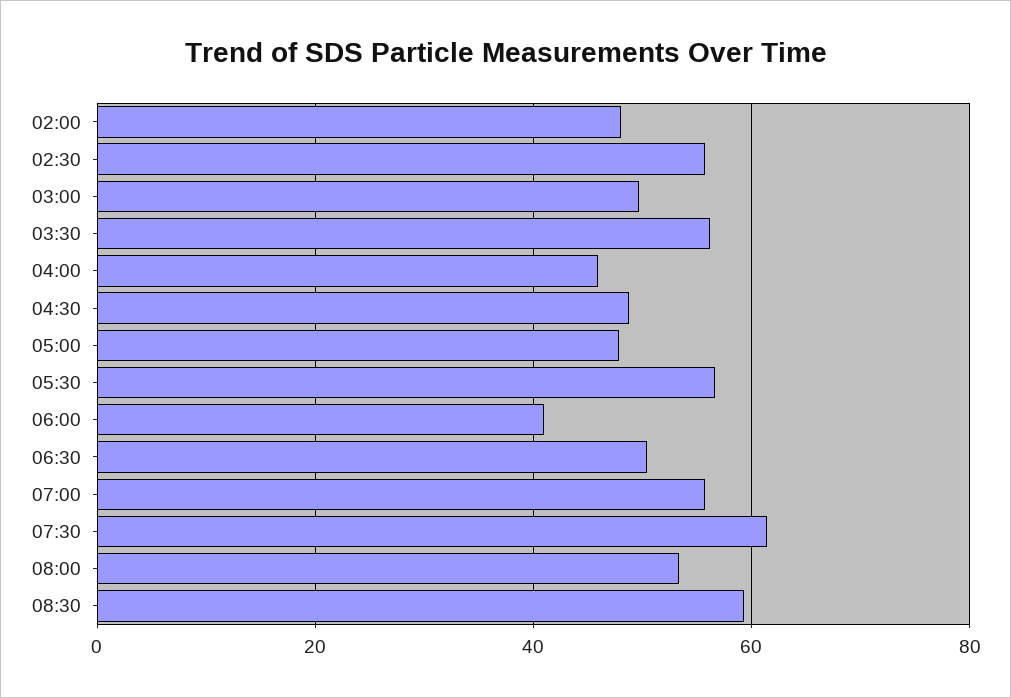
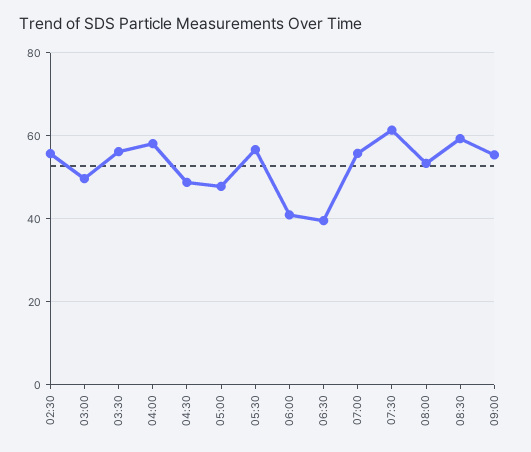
02:00: 48 -> none
04:00: 46 -> 58
06:30: 50 -> 40
09:00: none -> 56

